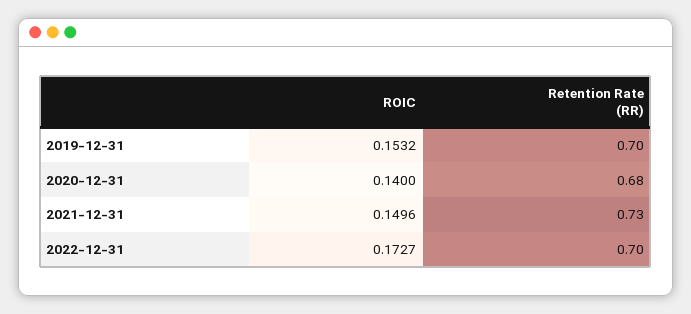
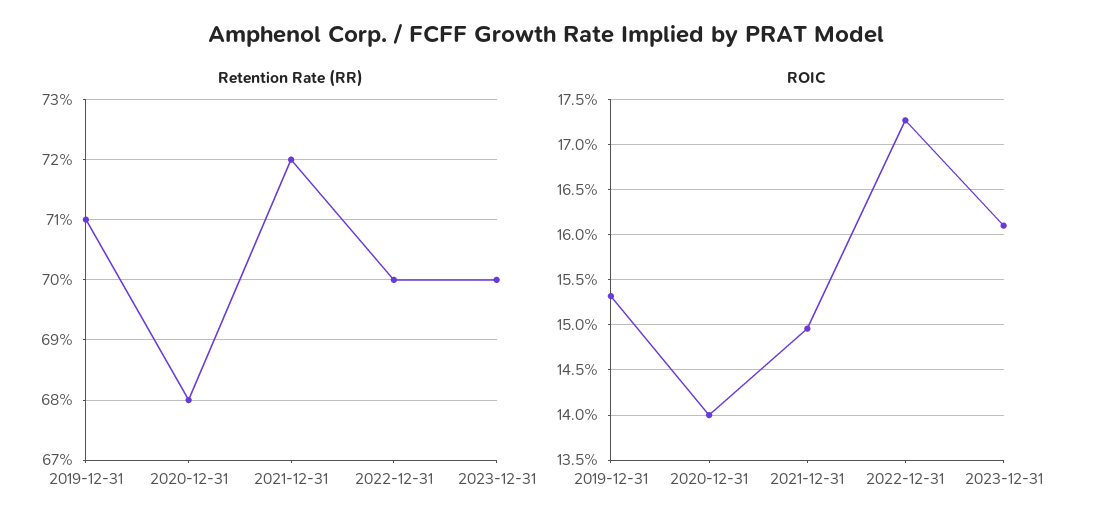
Retention Rate (RR), 2019-12-31: 0.7 -> 0.71
Retention Rate (RR), 2021-12-31: 0.73 -> 0.72
Retention Rate (RR), 2023-12-31: none -> 0.7
ROIC, 2023-12-31: none -> 0.161

